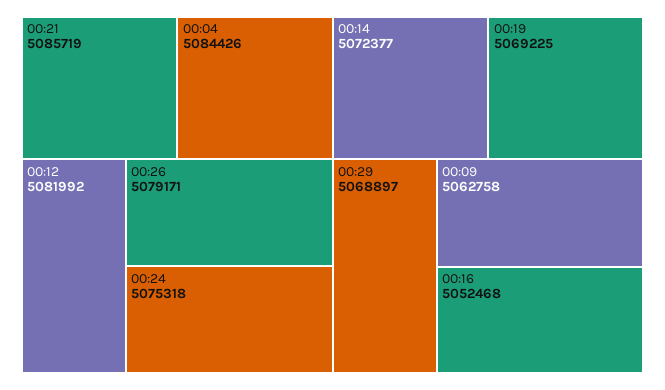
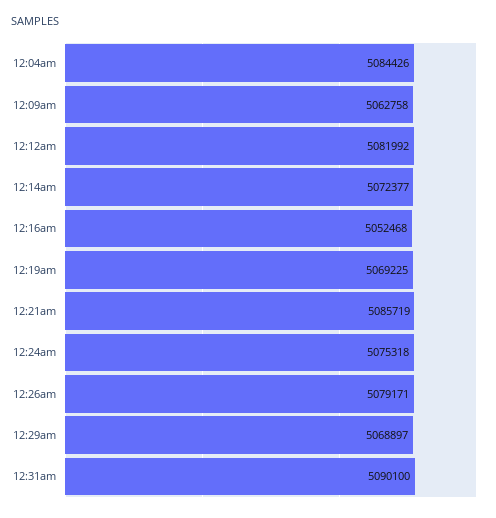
12:31am: none -> 5090100

